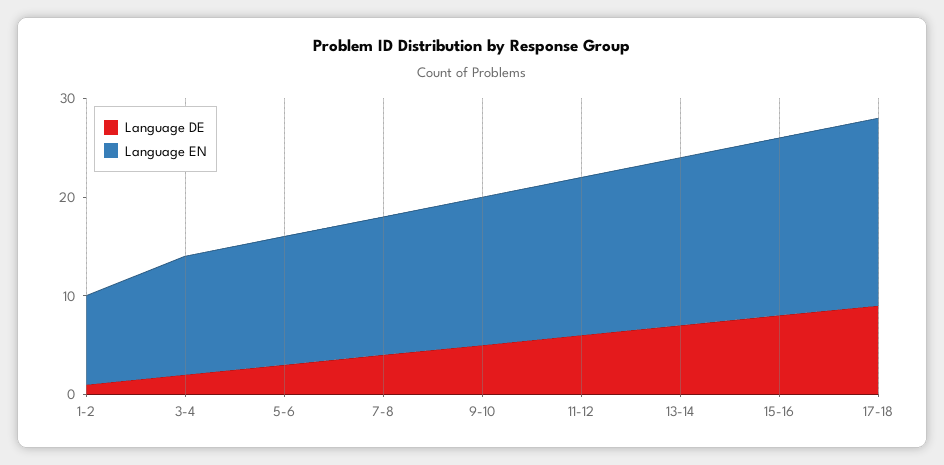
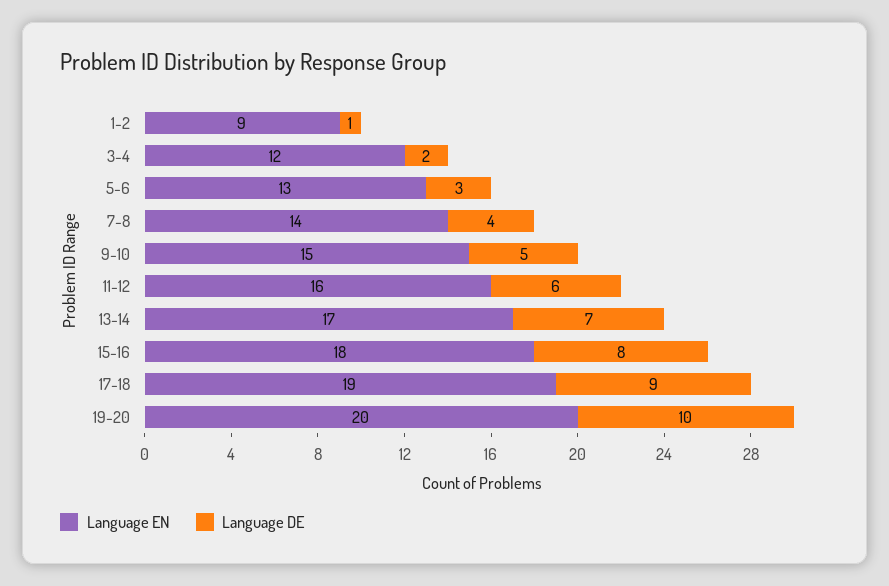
Language EN, 19-20: none -> 20
Language DE, 19-20: none -> 10

